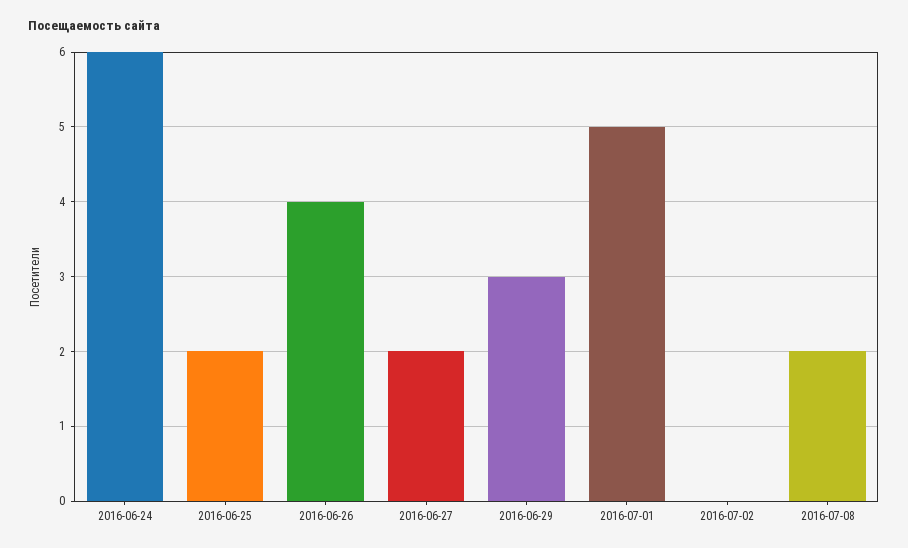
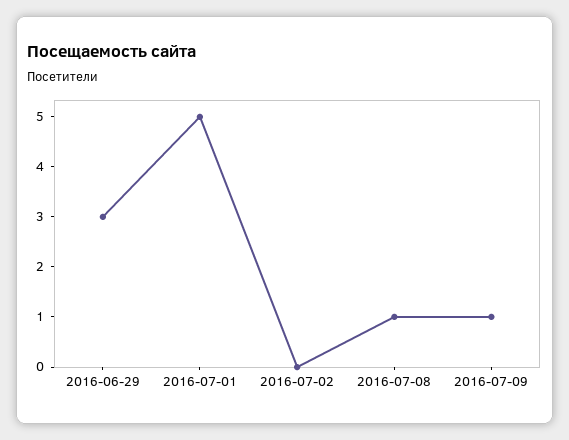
2016-06-24: 6 -> none
2016-06-25: 2 -> none
2016-06-26: 4 -> none
2016-06-27: 2 -> none
2016-07-08: 2 -> 1
2016-07-09: none -> 1

